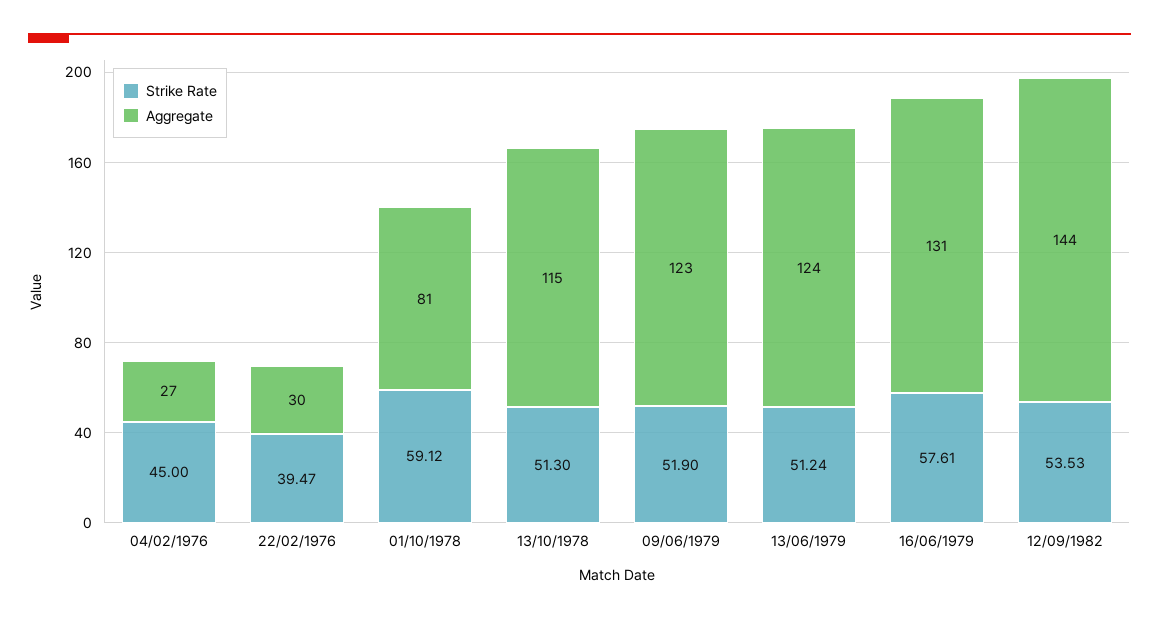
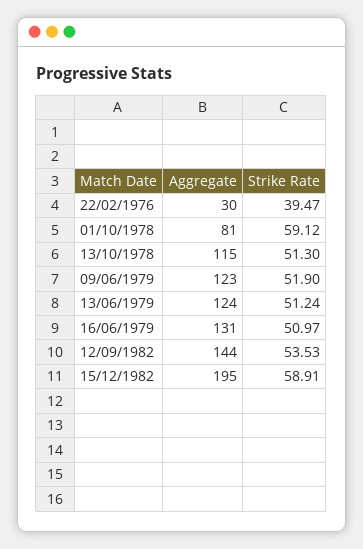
Strike Rate, 04/02/1976: 45 -> none
Aggregate, 04/02/1976: 27 -> none
Strike Rate, 16/06/1979: 57.61 -> 50.97
Aggregate, 15/12/1982: none -> 195
Strike Rate, 15/12/1982: none -> 58.91

